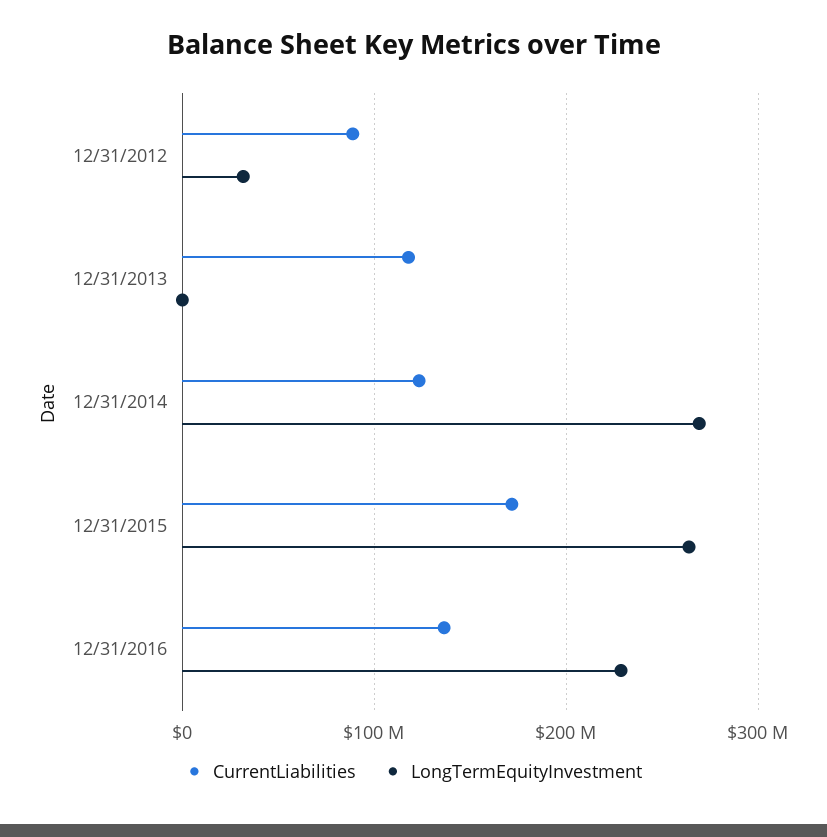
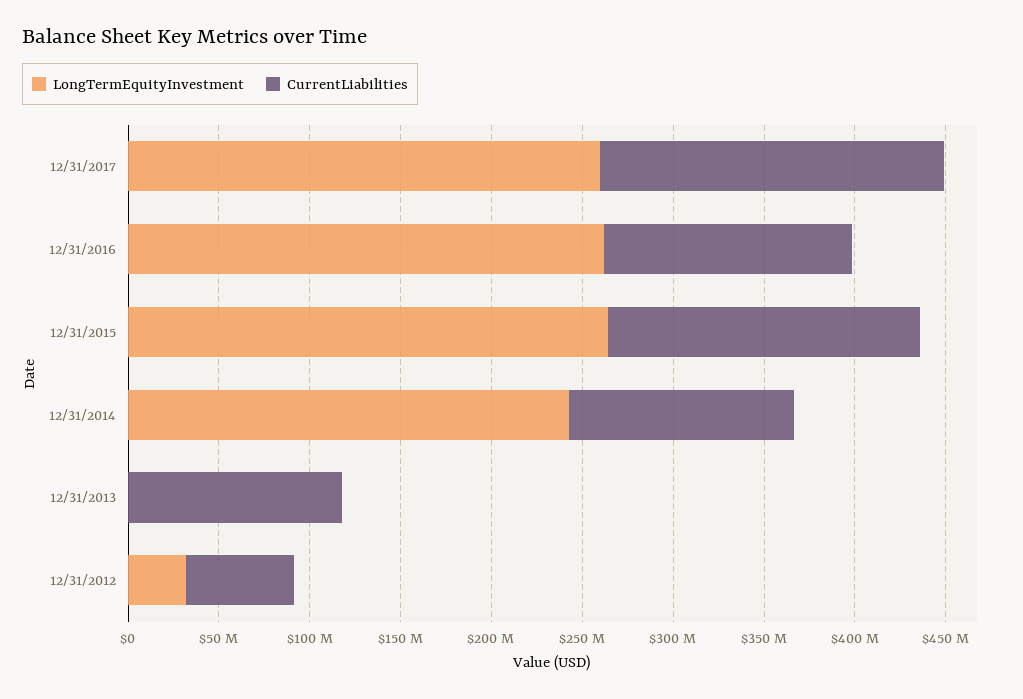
CurrentLiabilities, 12/31/2012: 90000000 -> 60000000
LongTermEquityInvestment, 12/31/2014: 270000000 -> 240000000
LongTermEquityInvestment, 12/31/2016: 230000000 -> 260000000
LongTermEquityInvestment, 12/31/2017: none -> 260000000
CurrentLiabilities, 12/31/2017: none -> 190000000

